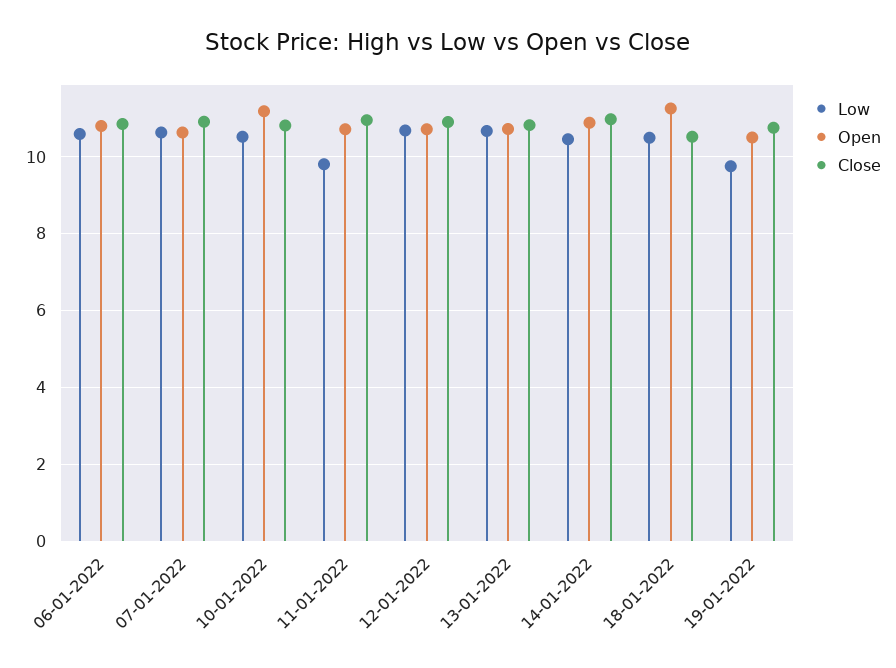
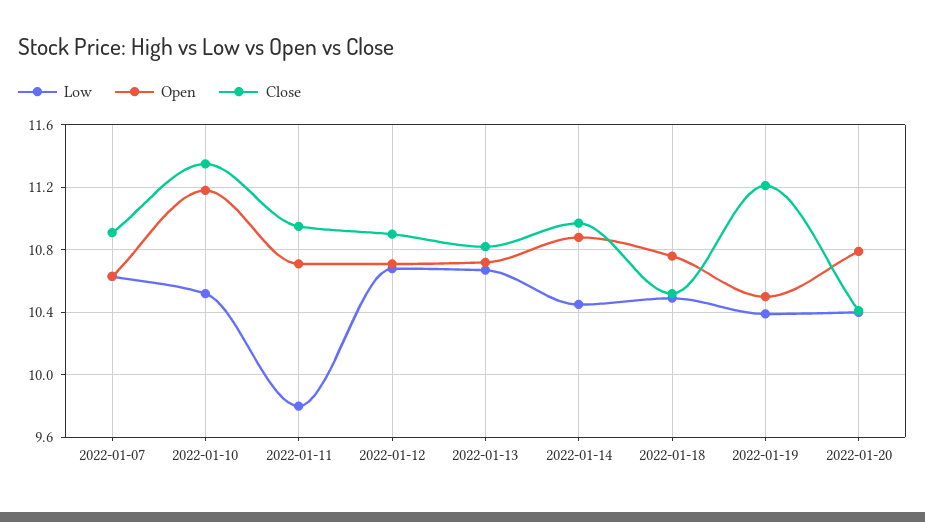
Low, 06-01-2022: 10.6 -> none
Open, 06-01-2022: 10.8 -> none
Close, 06-01-2022: 10.8 -> none
Close, 10-01-2022: 10.8 -> 11.35
Open, 18-01-2022: 11.2 -> 10.75
Low, 19-01-2022: 9.8 -> 10.4
Close, 19-01-2022: 10.8 -> 11.2
Low, 2022-01-20: none -> 10.4
Open, 2022-01-20: none -> 10.8
Close, 2022-01-20: none -> 10.4

